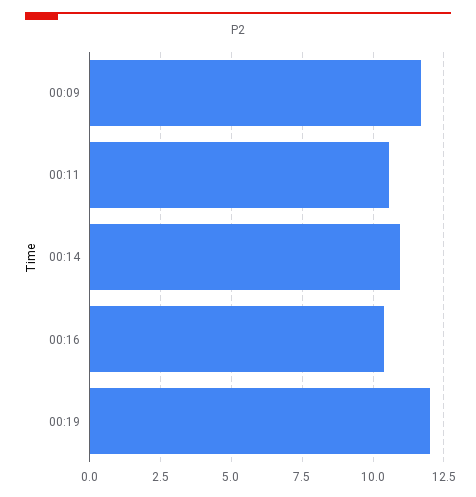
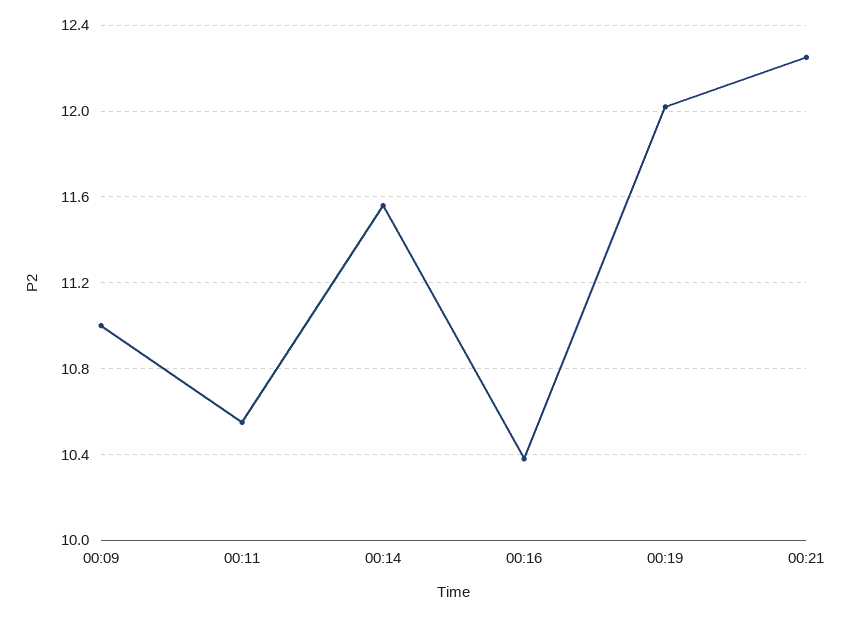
00:09: 11.75 -> 11
00:14: 11 -> 11.55
00:21: none -> 12.25

